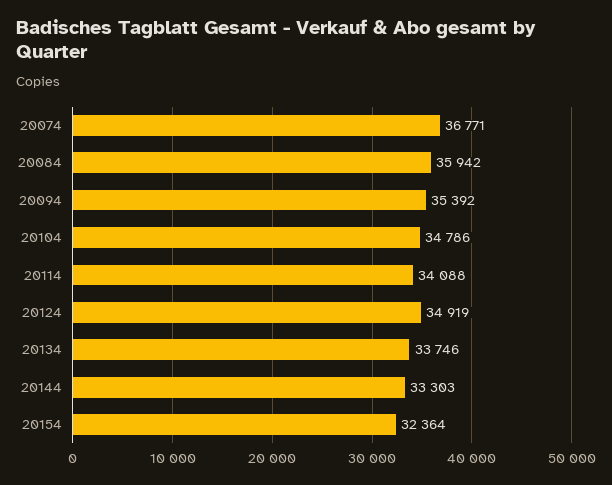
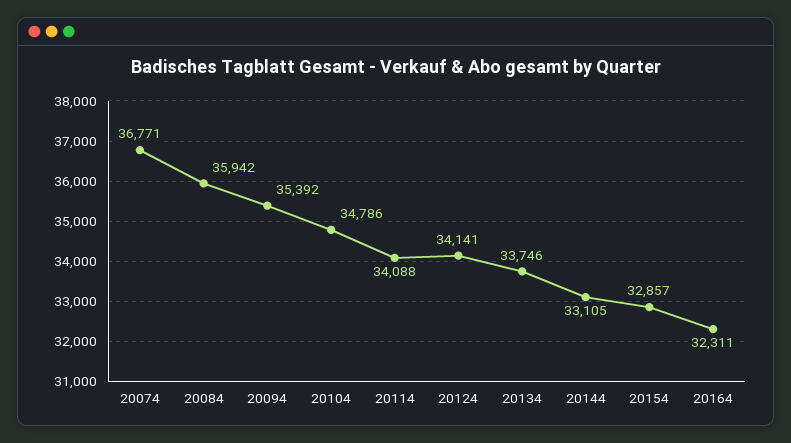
20124: 34919 -> 34141
20144: 33303 -> 33105
20154: 32364 -> 32857
20164: none -> 32311

